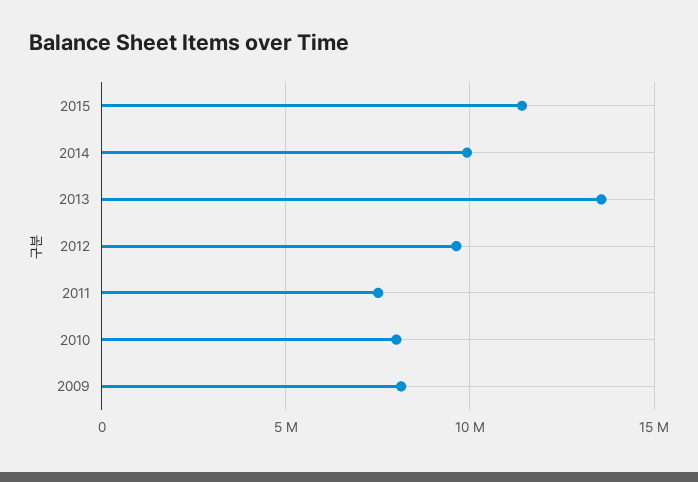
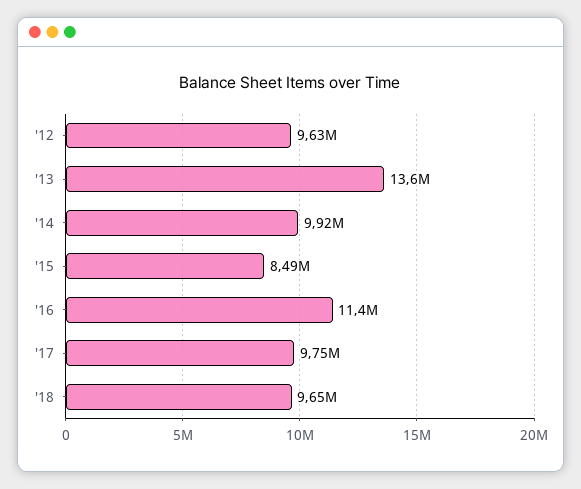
2015: 11500000 -> 8490000
2011: 7500000 -> none
2010: 8000000 -> none
2009: 8000000 -> none
'16: none -> 11400000
'17: none -> 9750000
'18: none -> 9650000

